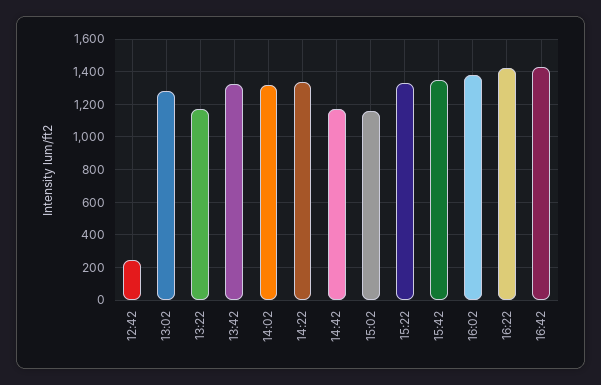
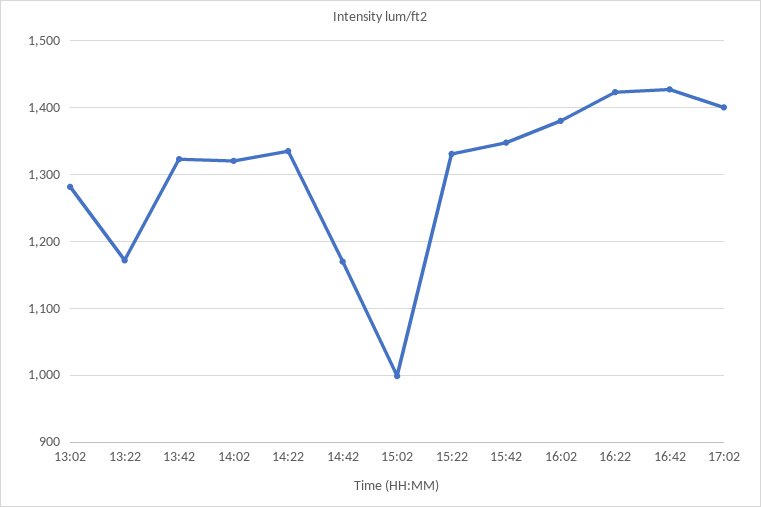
12:42: 250 -> none
15:02: 1150 -> 1000
17:02: none -> 1400

